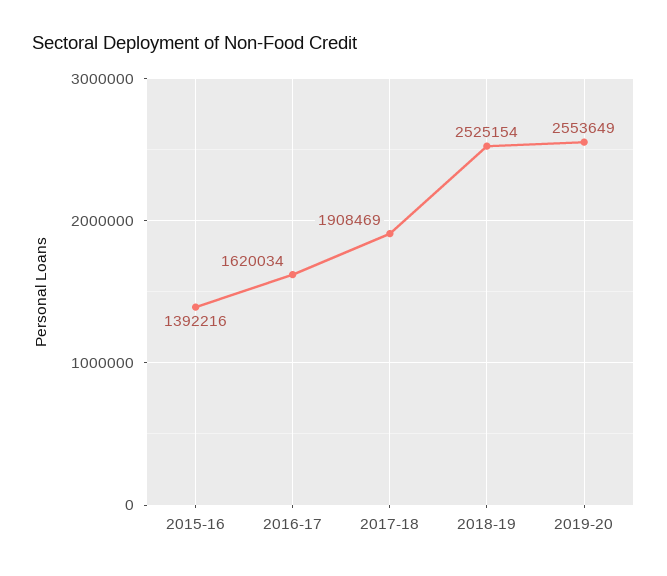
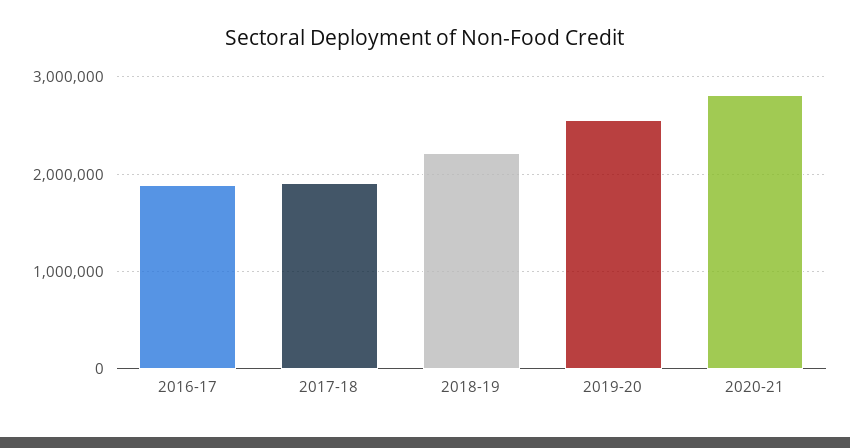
2015-16: 1392216 -> none
2016-17: 1620034 -> 1900000
2018-19: 2525154 -> 2200000
2020-21: none -> 2800000

